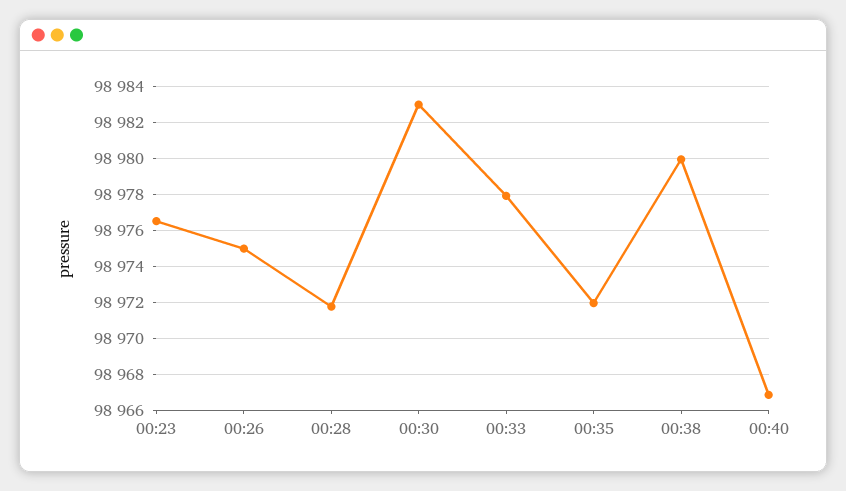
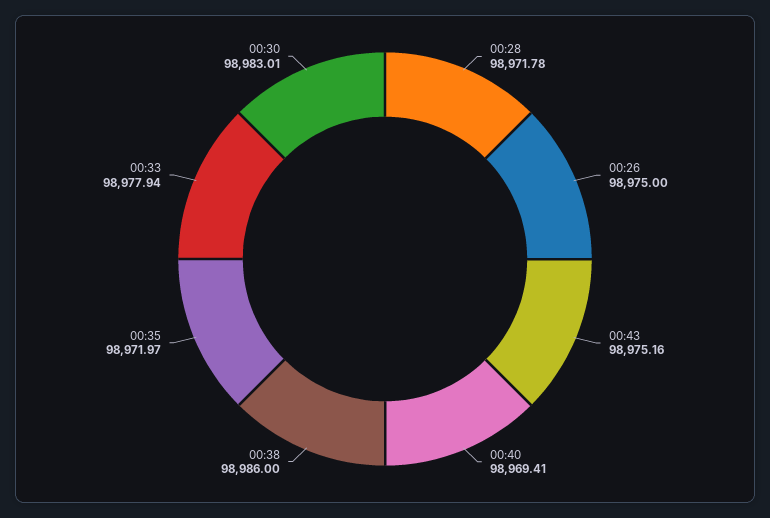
00:23: 98976.5 -> none
00:38: 98980 -> 98986
00:40: 98967 -> 98969.41
00:43: none -> 98975.16

